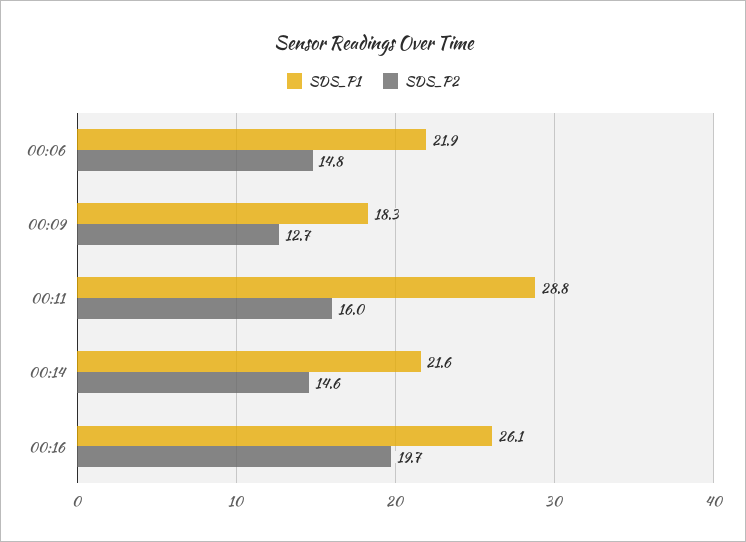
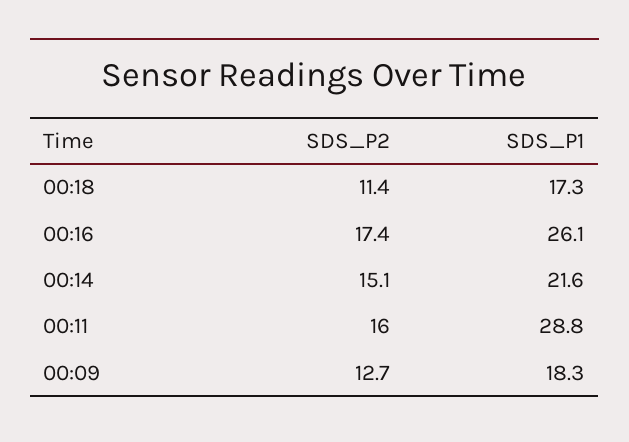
SDS_P1, 00:06: 21.9 -> none
SDS_P2, 00:06: 14.8 -> none
SDS_P2, 00:14: 14.6 -> 15.1
SDS_P2, 00:16: 19.7 -> 17.4
SDS_P2, 00:18: none -> 11.4
SDS_P1, 00:18: none -> 17.3

